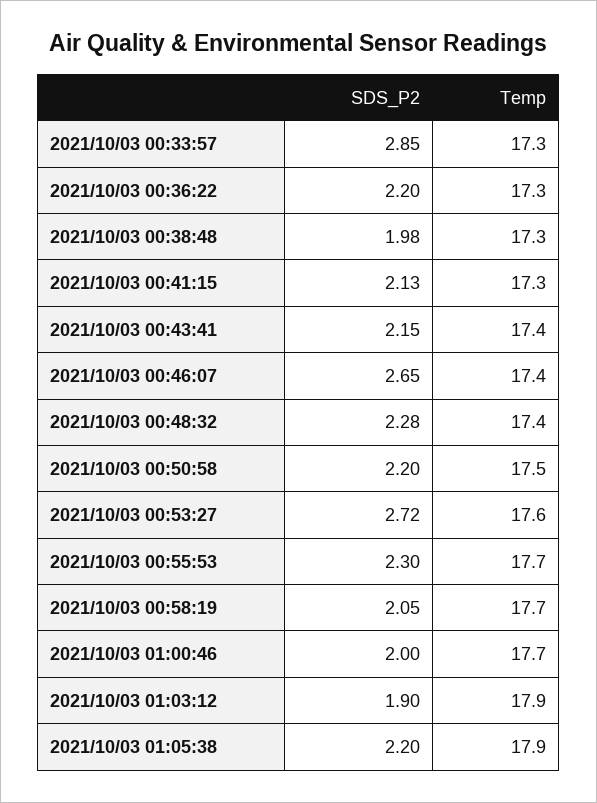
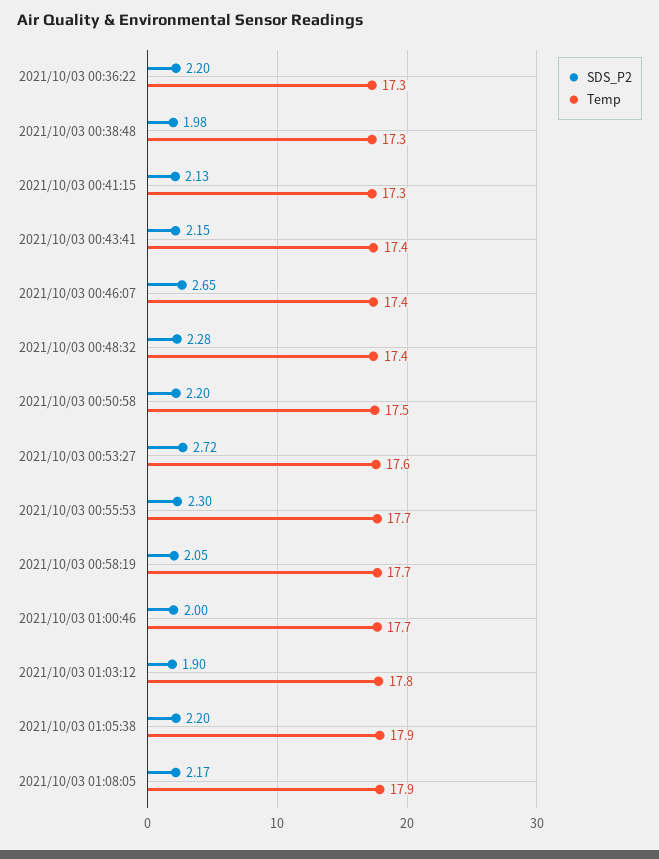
SDS_P2, 2021/10/03 00:33:57: 2.85 -> none
Temp, 2021/10/03 00:33:57: 17.3 -> none
Temp, 2021/10/03 01:03:12: 17.9 -> 17.8
SDS_P2, 2021/10/03 01:08:05: none -> 2.17
Temp, 2021/10/03 01:08:05: none -> 17.9

